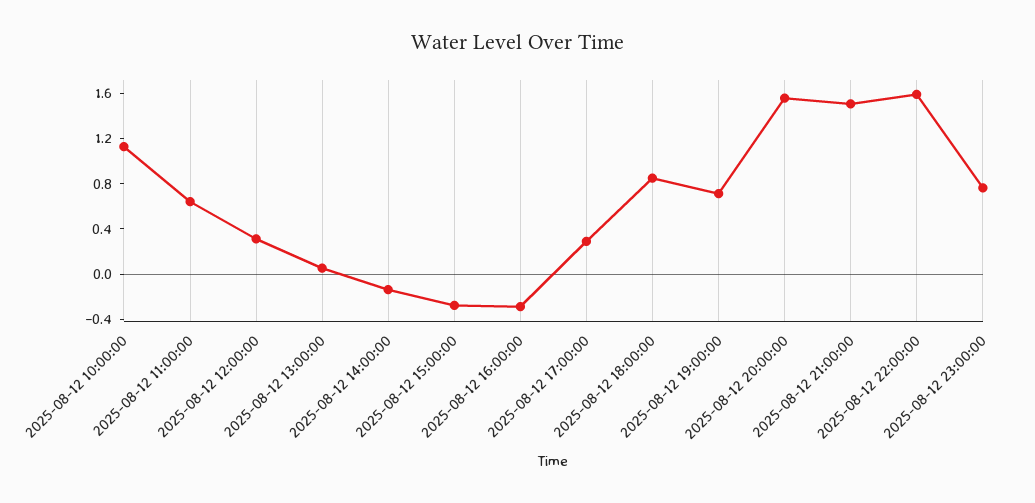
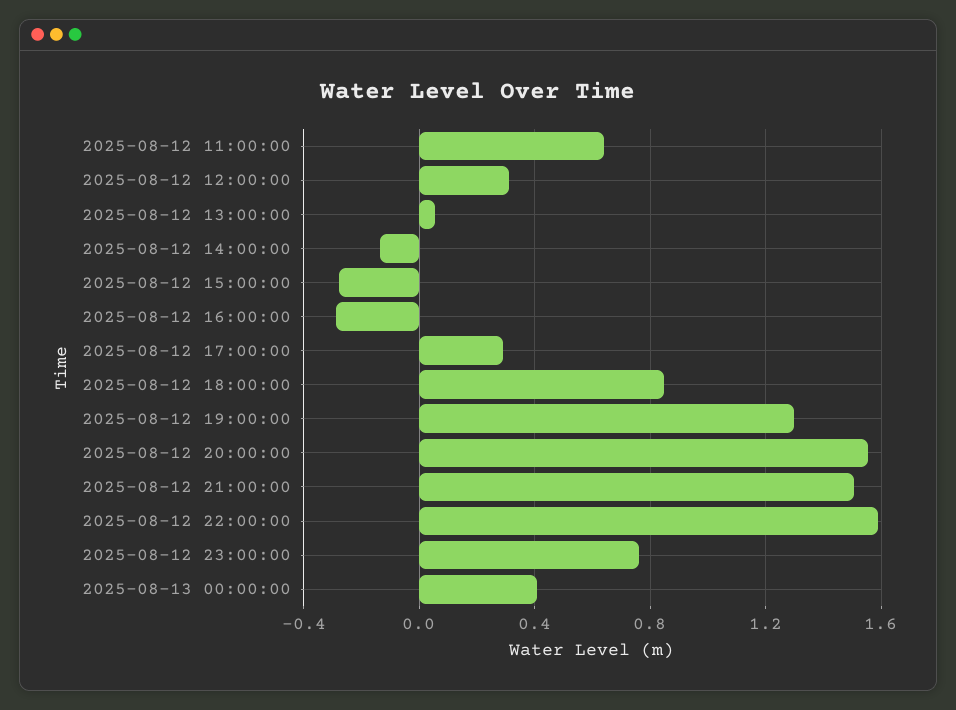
2025-08-12 10:00:00: 1.1 -> none
2025-08-12 19:00:00: 0.7 -> 1.3
2025-08-13 00:00:00: none -> 0.4

